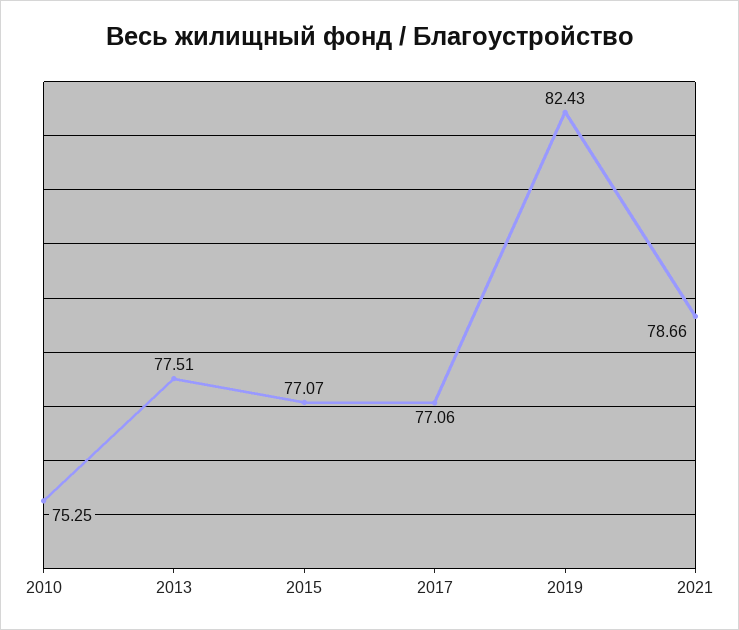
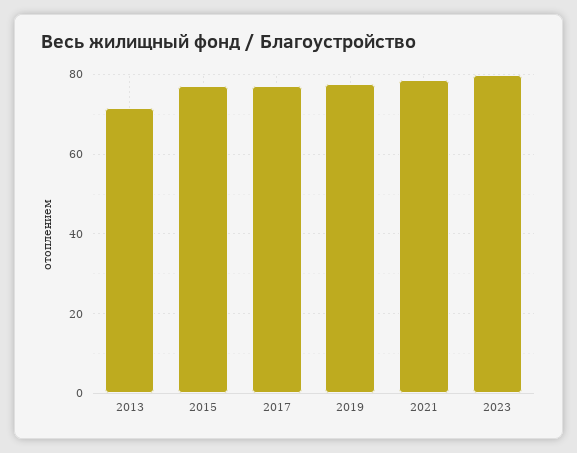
2010: 75.25 -> none
2013: 77.51 -> 72
2019: 82.43 -> 78
2023: none -> 80

